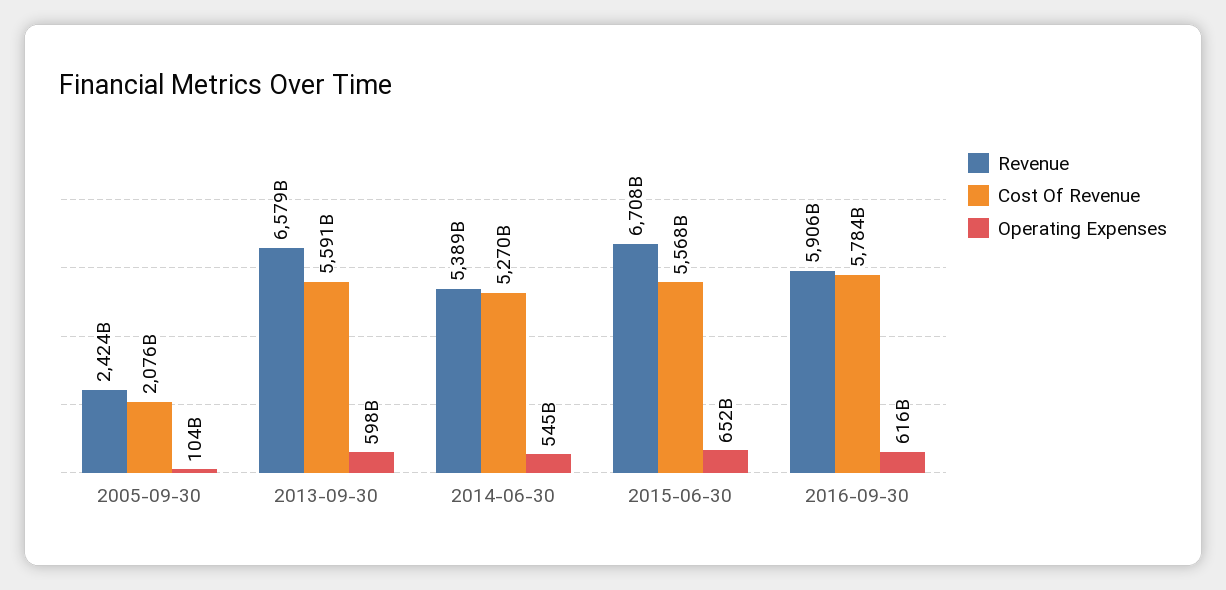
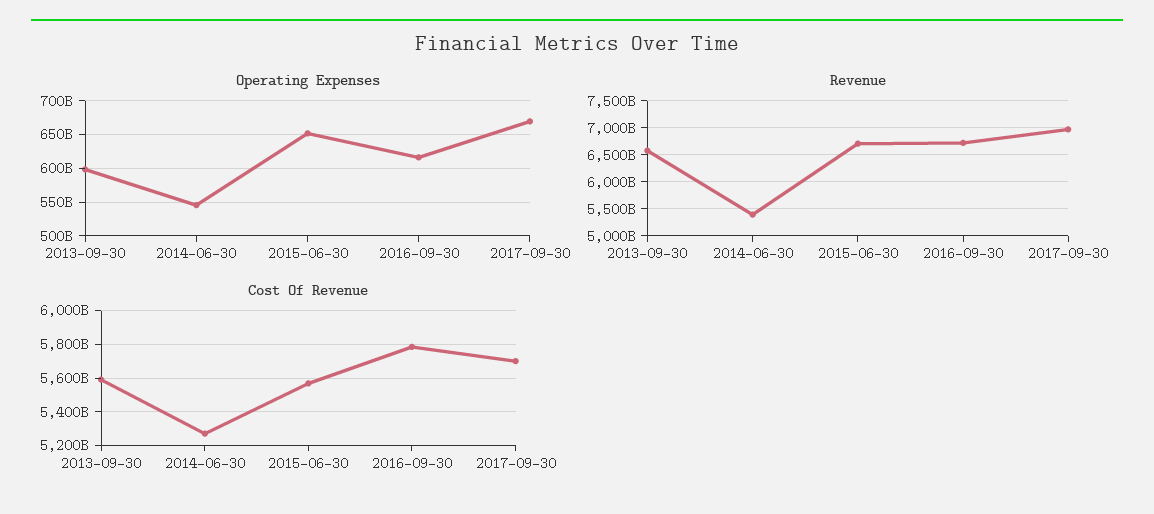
Revenue, 2005-09-30: 2424000000000 -> none
Cost Of Revenue, 2005-09-30: 2076000000000 -> none
Operating Expenses, 2005-09-30: 104000000000 -> none
Revenue, 2016-09-30: 5906000000000 -> 6750000000000
Operating Expenses, 2017-09-30: none -> 670000000000
Revenue, 2017-09-30: none -> 7000000000000
Cost Of Revenue, 2017-09-30: none -> 5700000000000

